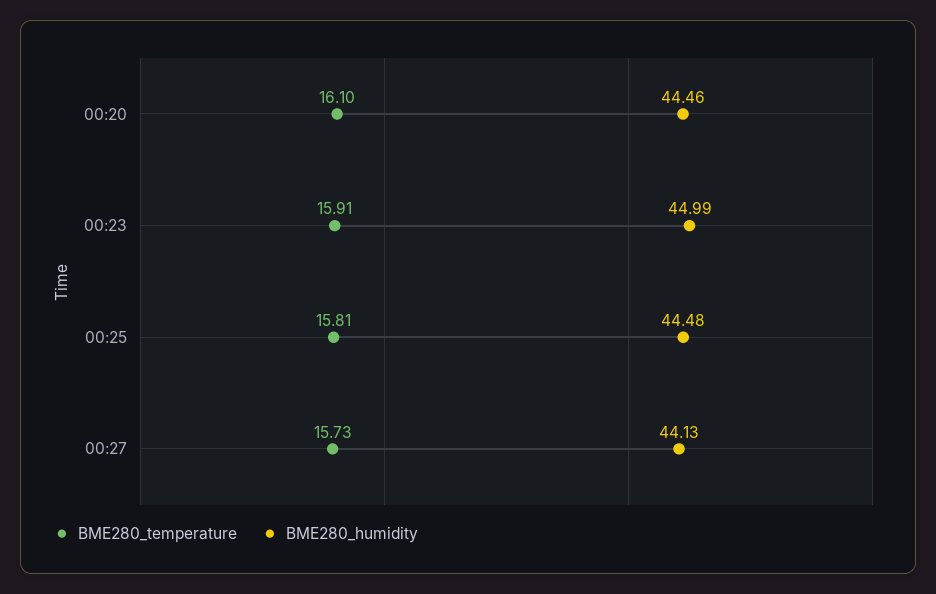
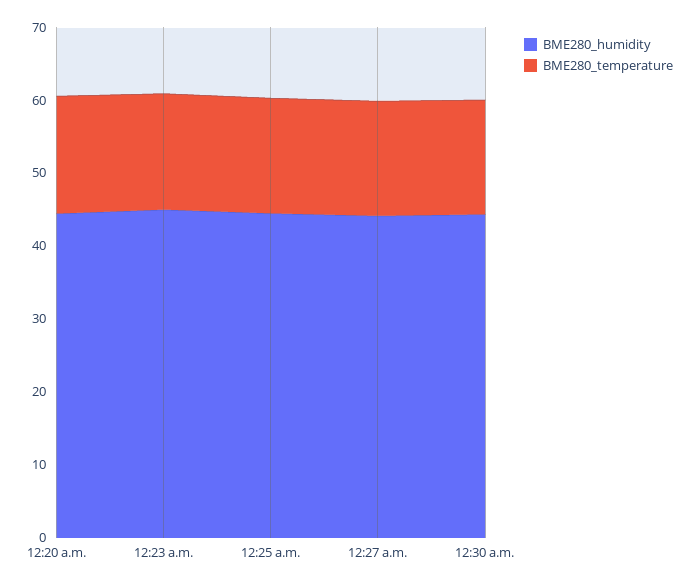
BME280_humidity, 12:30 a.m.: none -> 44
BME280_temperature, 12:30 a.m.: none -> 16

